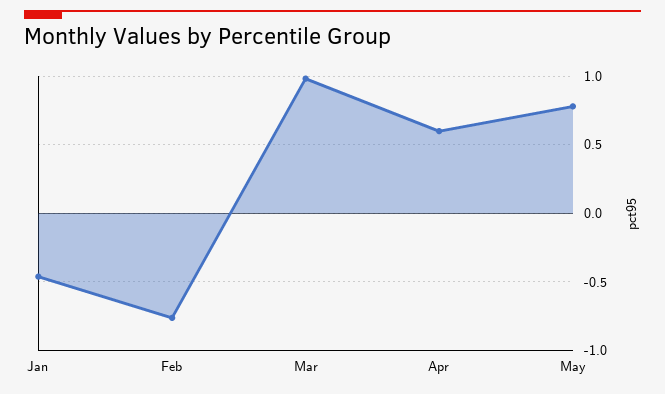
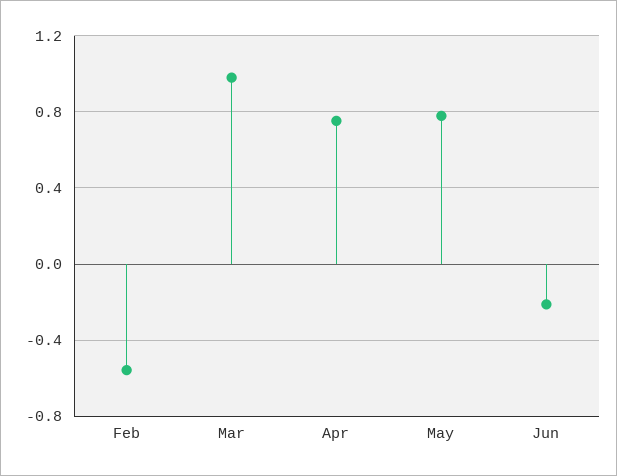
Jan: -0.45 -> none
Feb: -0.75 -> -0.55
Apr: 0.6 -> 0.75
Jun: none -> -0.2

